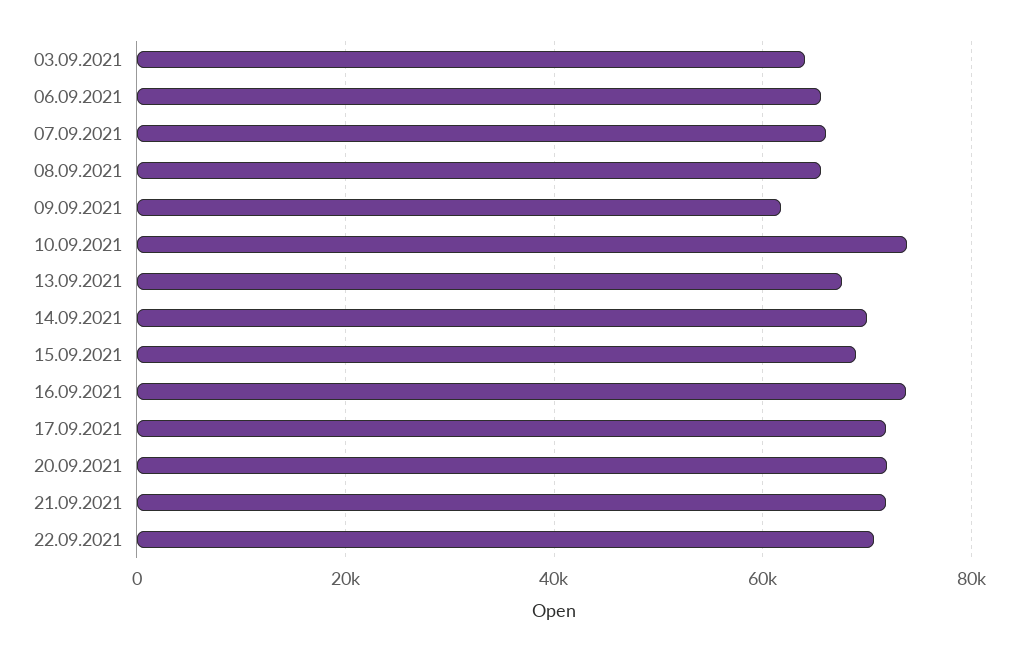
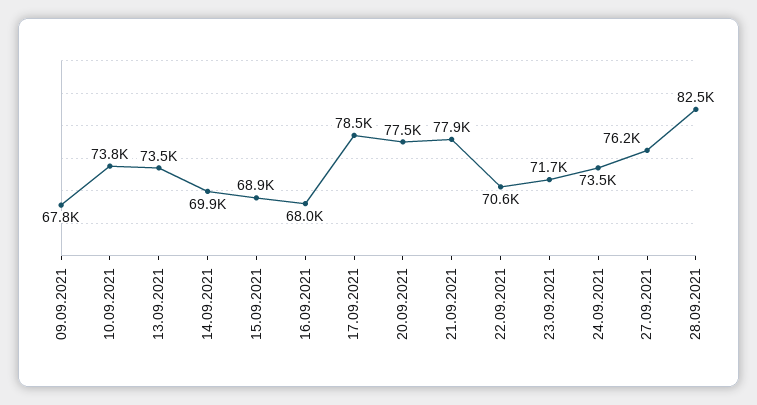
03.09.2021: 64000 -> none
06.09.2021: 66000 -> none
07.09.2021: 66000 -> none
08.09.2021: 66000 -> none
09.09.2021: 62000 -> 67800
13.09.2021: 68000 -> 73500
16.09.2021: 74000 -> 68000
17.09.2021: 72000 -> 78500
20.09.2021: 72000 -> 77500
21.09.2021: 72000 -> 77900
23.09.2021: none -> 71700
24.09.2021: none -> 73500
27.09.2021: none -> 76200
28.09.2021: none -> 82500

